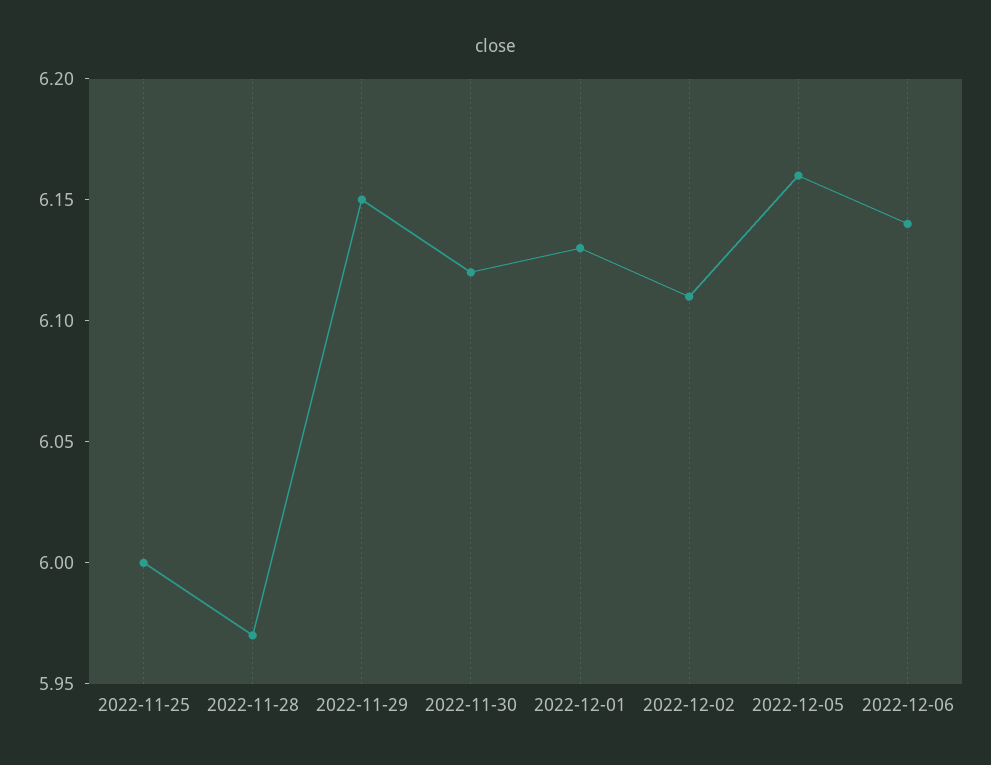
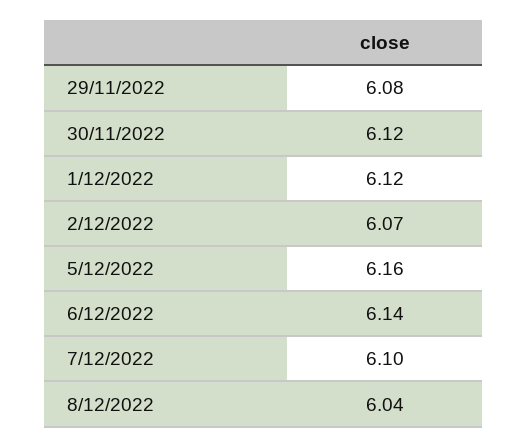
2022-11-25: 6 -> none
2022-11-28: 5.97 -> none
2022-11-29: 6.15 -> 6.08
2022-12-01: 6.13 -> 6.12
2022-12-02: 6.11 -> 6.07
7/12/2022: none -> 6.1
8/12/2022: none -> 6.04

